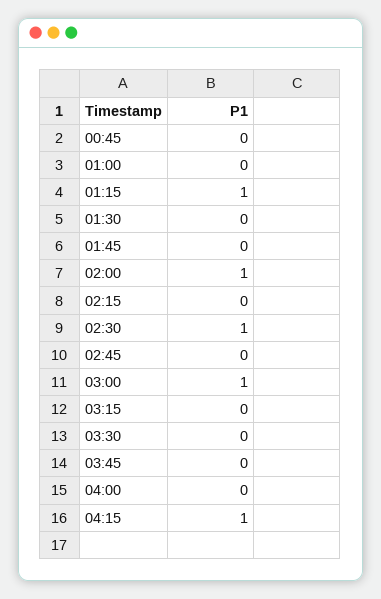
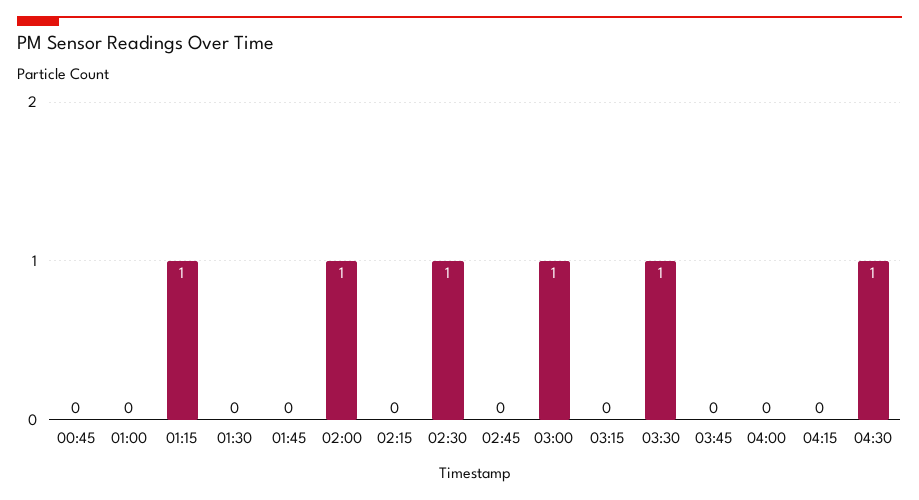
03:30: 0 -> 1
04:15: 1 -> 0
04:30: none -> 1

